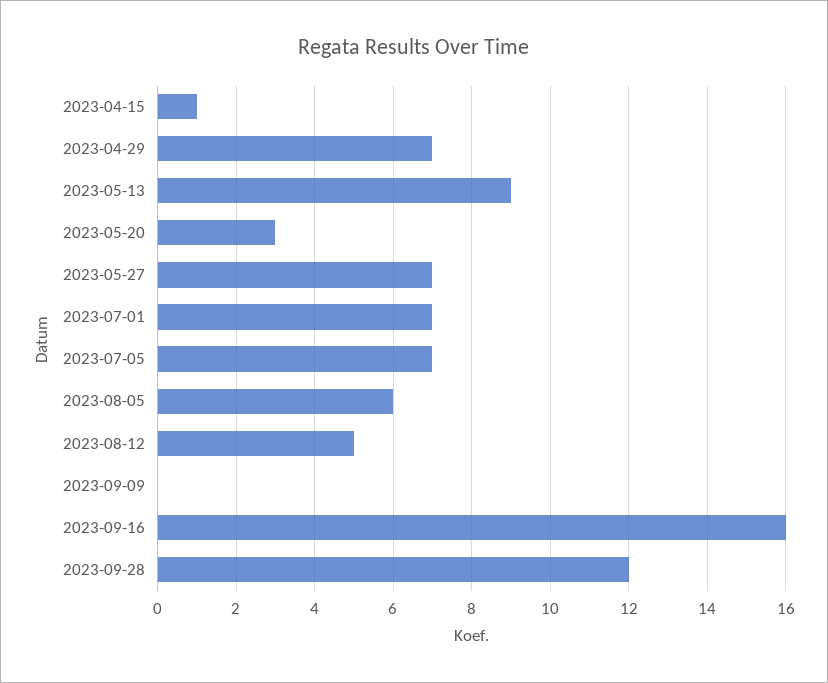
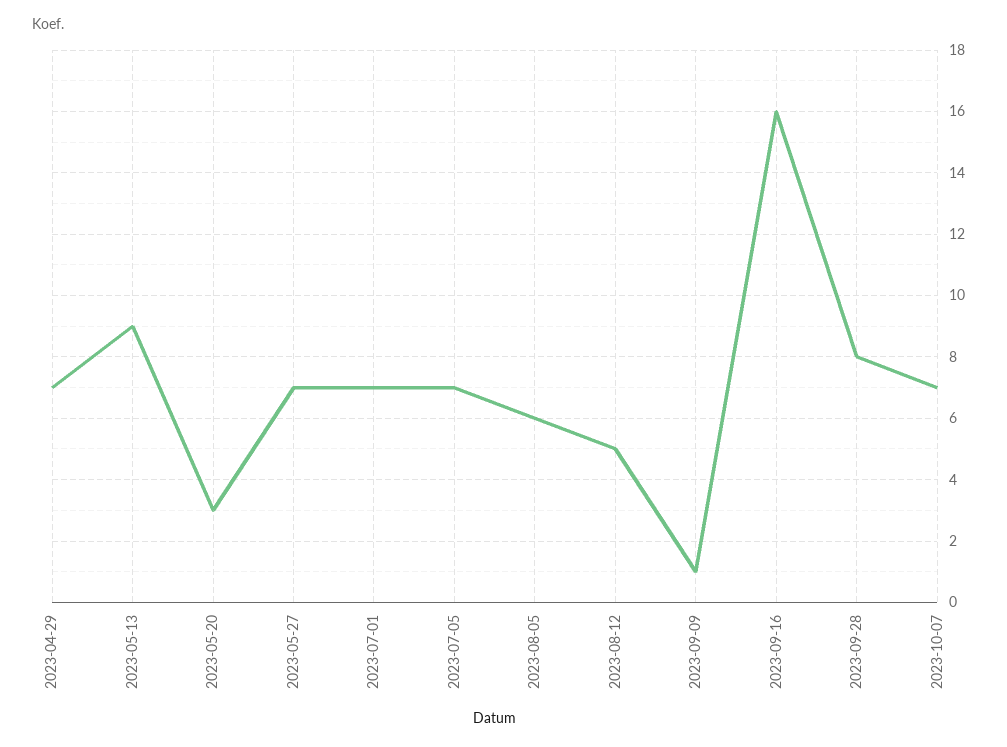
2023-04-15: 1 -> none
2023-09-09: 0 -> 1
2023-09-28: 12 -> 8
2023-10-07: none -> 7

